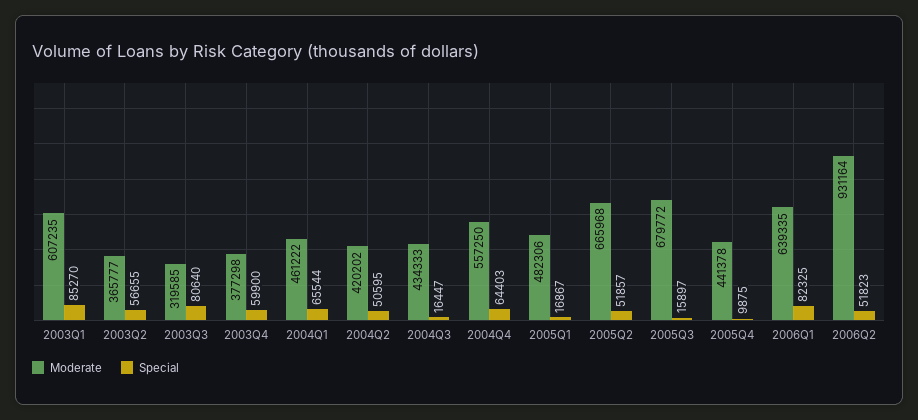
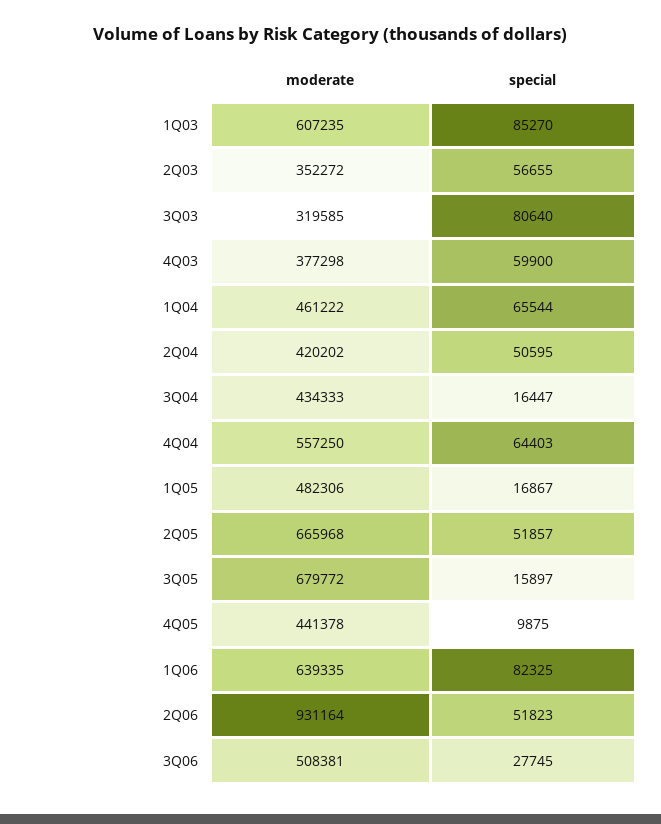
Moderate, 2003Q2: 365777 -> 352272
Moderate, 3Q06: none -> 508381
Special, 3Q06: none -> 27745

